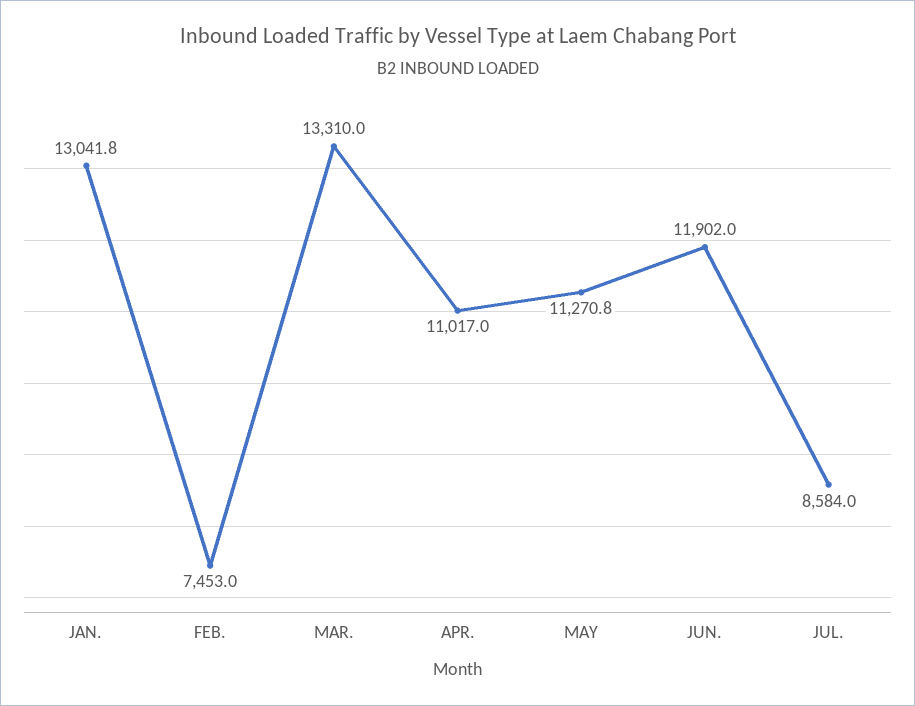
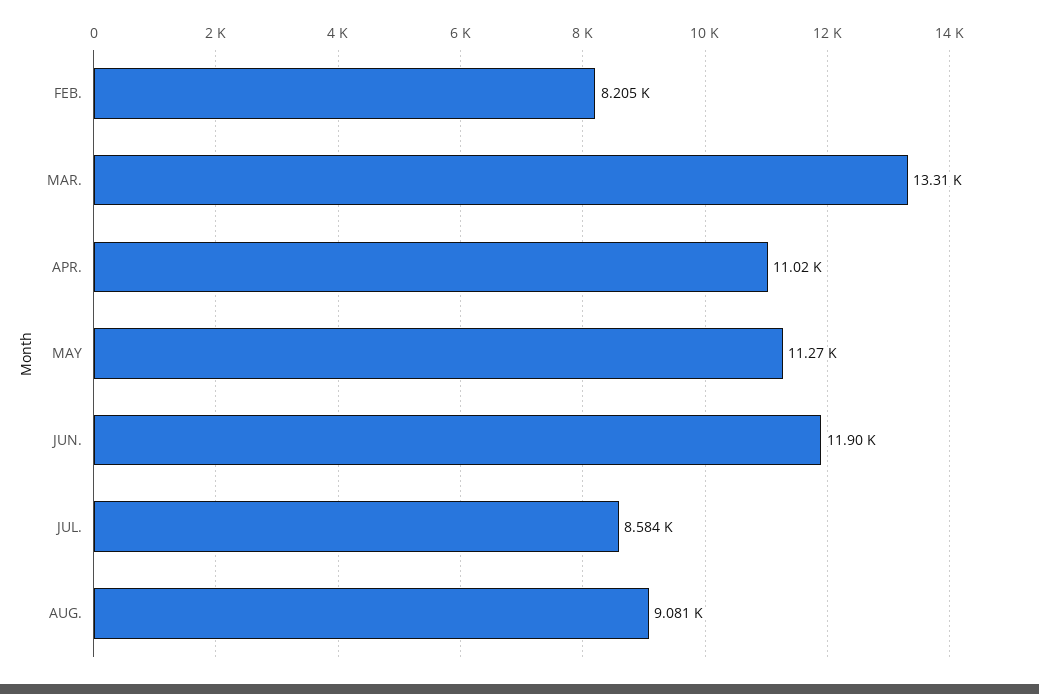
JAN.: 13041.8 -> none
FEB.: 7453 -> 8205
AUG.: none -> 9081

